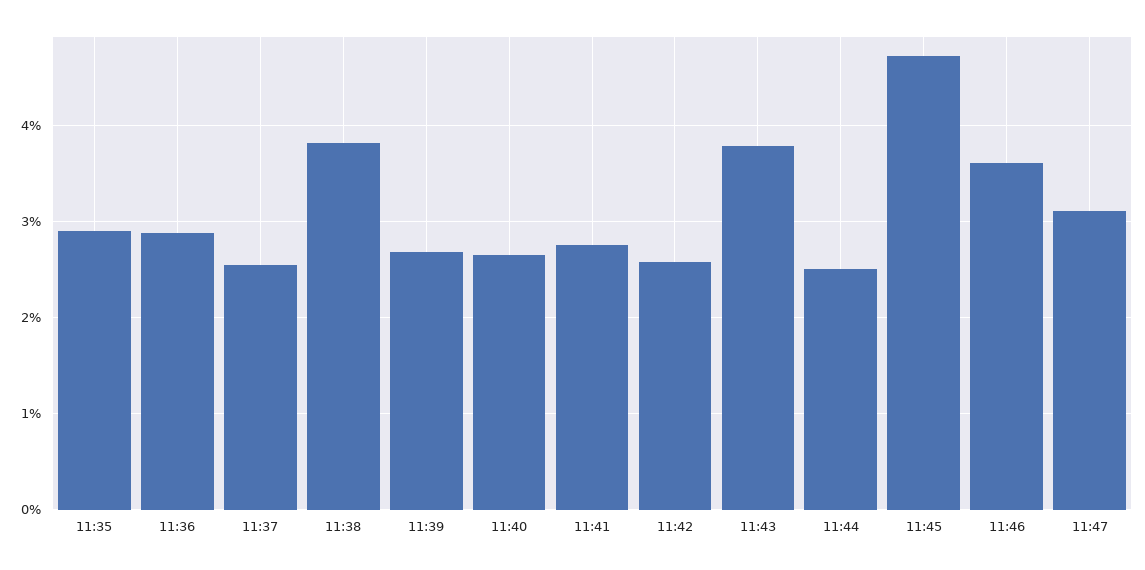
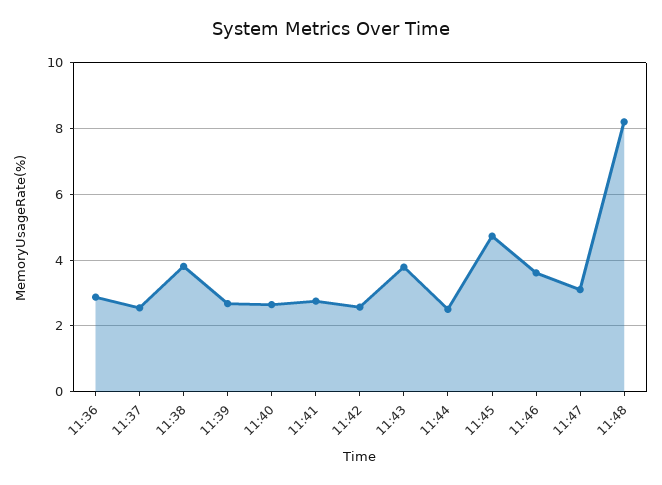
11:35: 2.9 -> none
11:48: none -> 8.2

